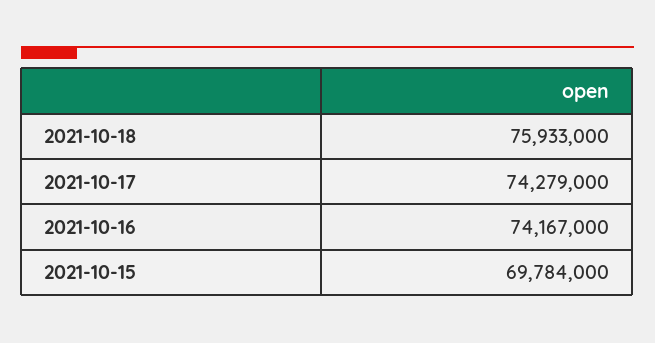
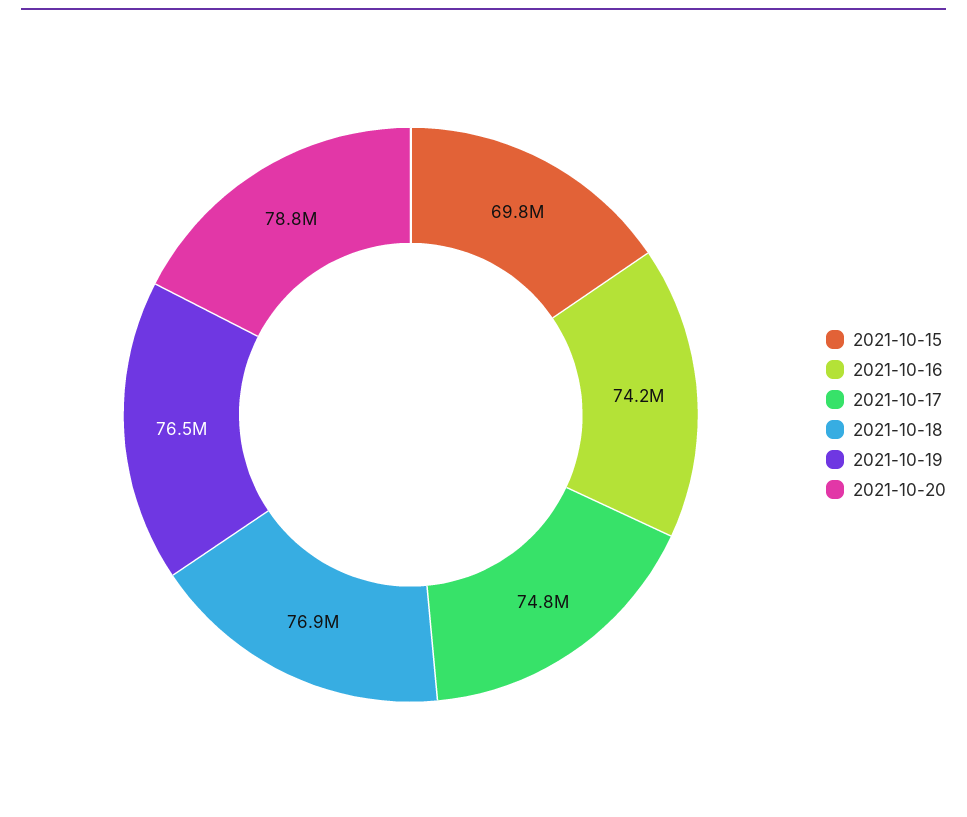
2021-10-18: 75933000 -> 76900000
2021-10-17: 74279000 -> 74800000
2021-10-19: none -> 76500000
2021-10-20: none -> 78800000

